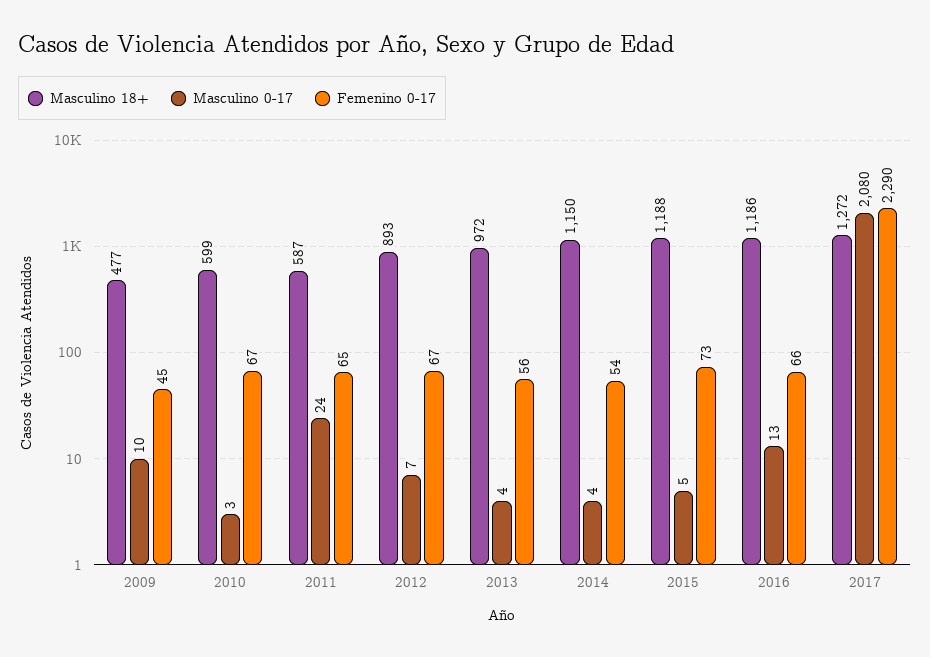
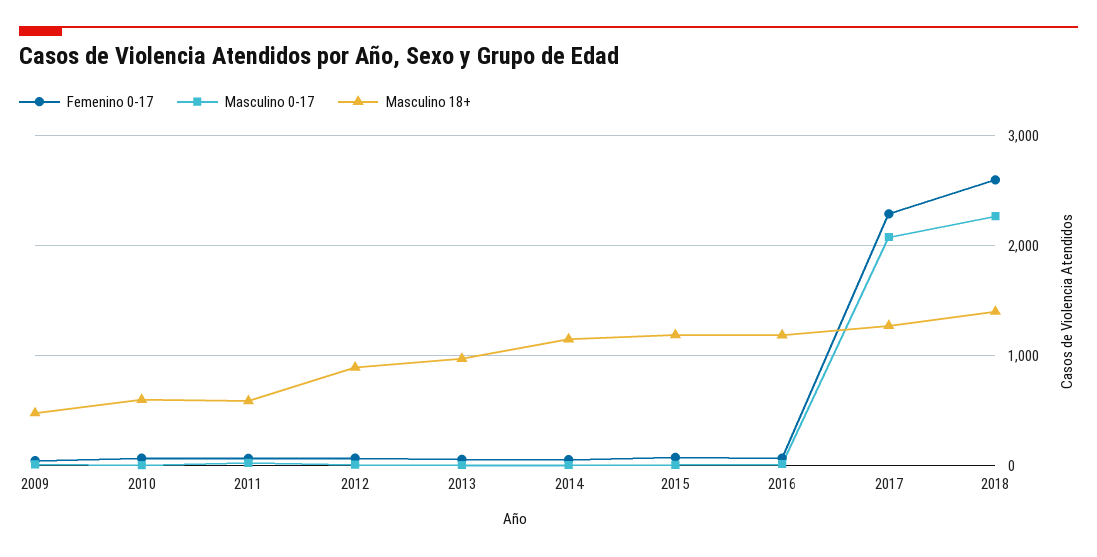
Femenino 0-17, 2018: none -> 2600
Masculino 0-17, 2018: none -> 2300
Masculino 18+, 2018: none -> 1400

